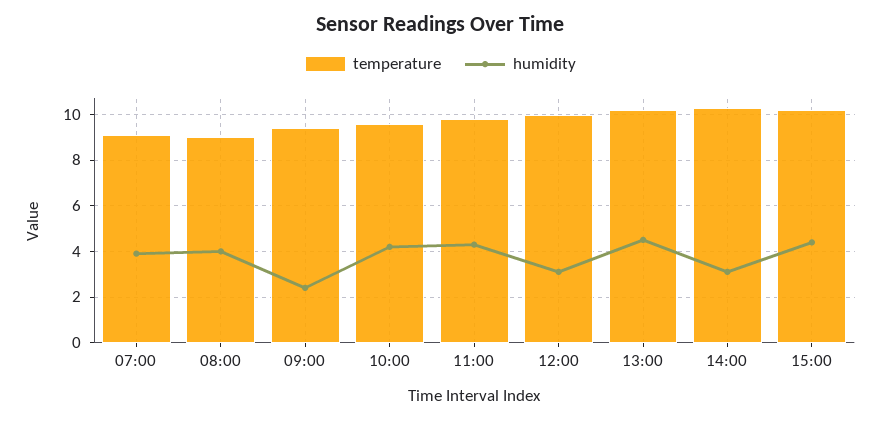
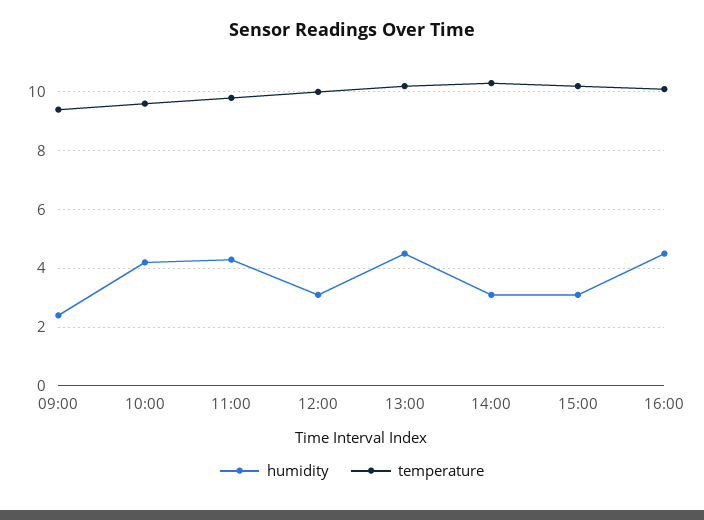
temperature, 07:00: 9 -> none
humidity, 07:00: 4 -> none
temperature, 08:00: 9 -> none
humidity, 08:00: 4 -> none
humidity, 15:00: 4.5 -> 3
humidity, 16:00: none -> 4.5
temperature, 16:00: none -> 10

